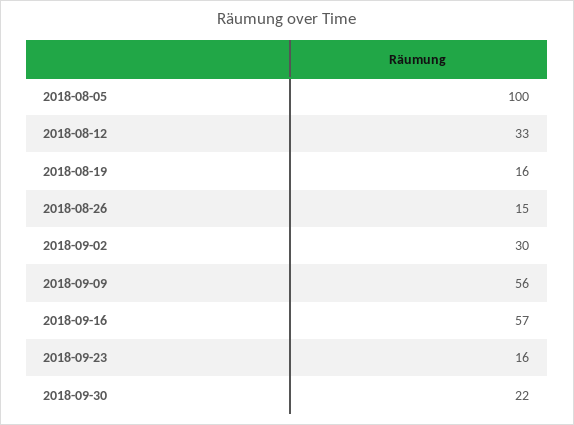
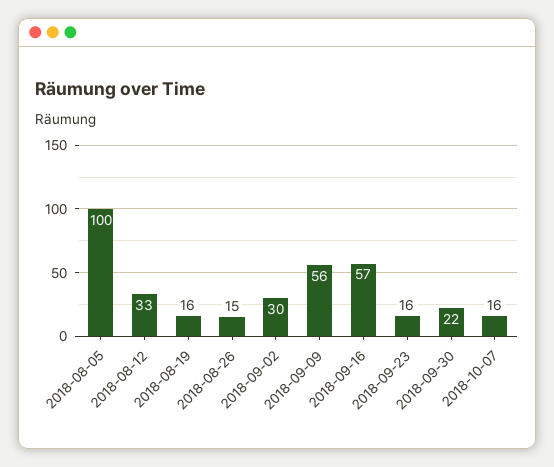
2018-10-07: none -> 16

